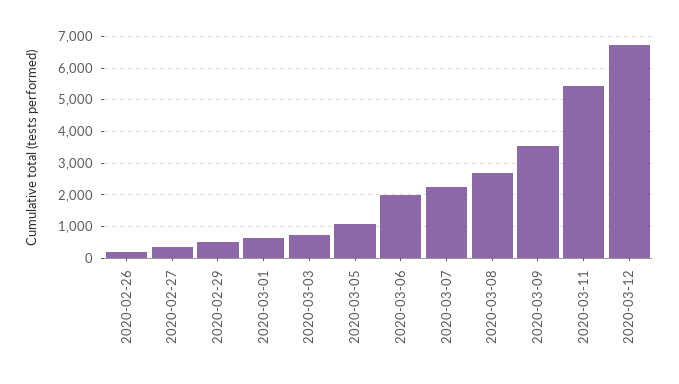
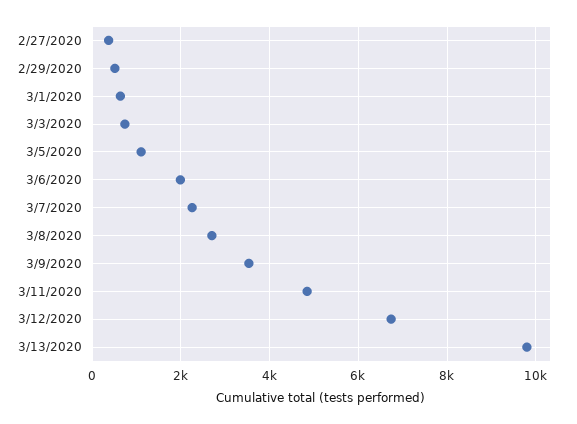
2020-02-26: 200 -> none
2020-03-11: 5400 -> 4800
3/13/2020: none -> 9800

